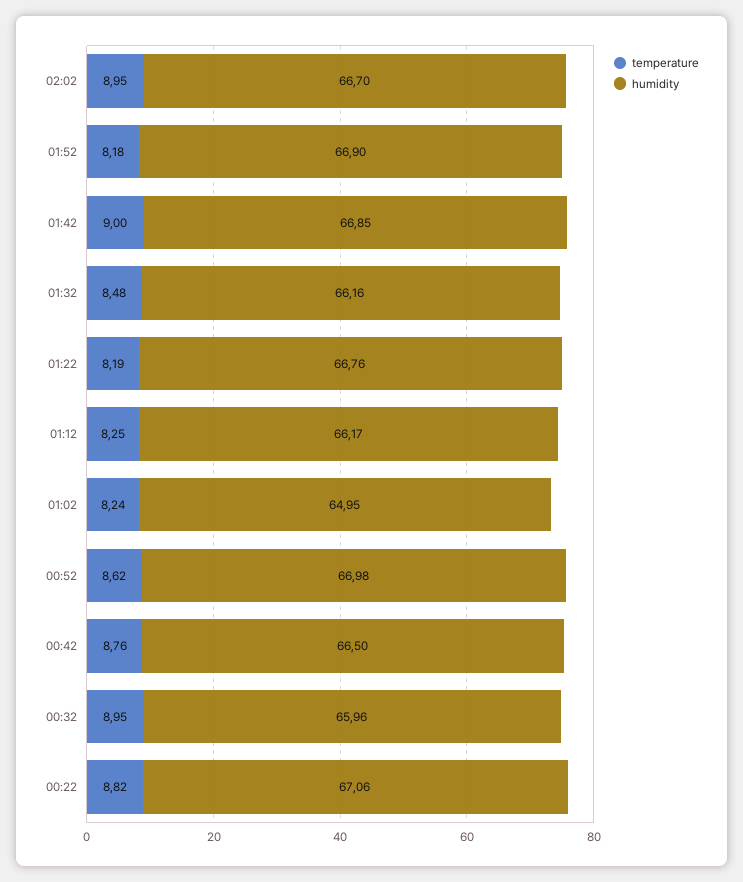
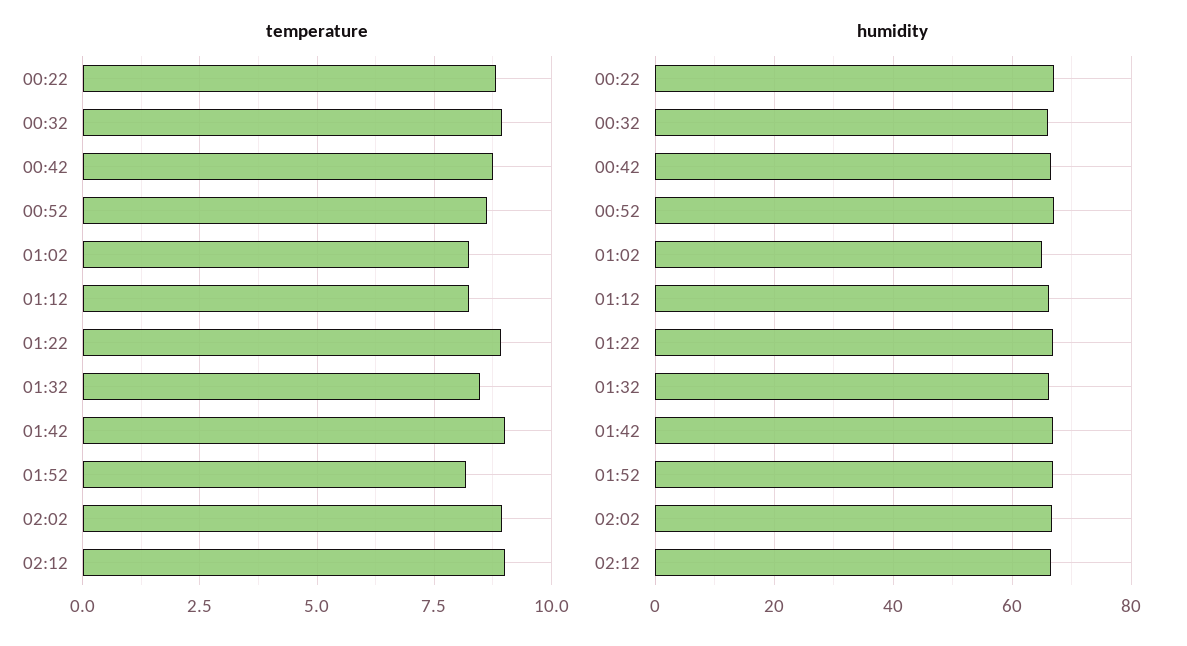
temperature, 01:22: 8.19 -> 9
temperature, 02:12: none -> 9
humidity, 02:12: none -> 66

